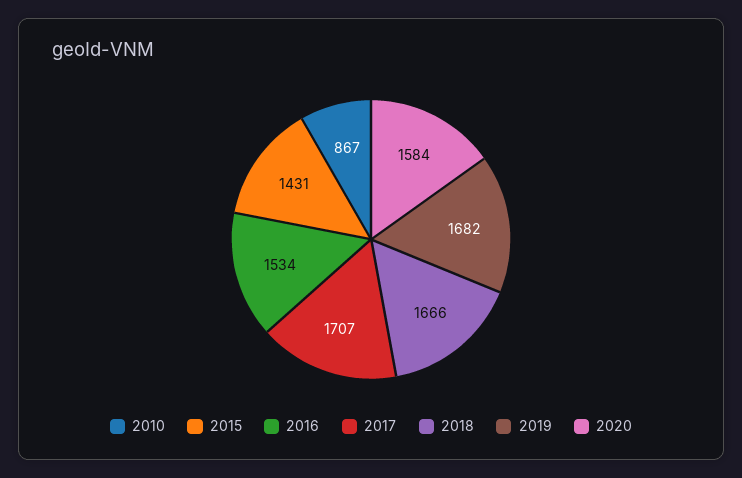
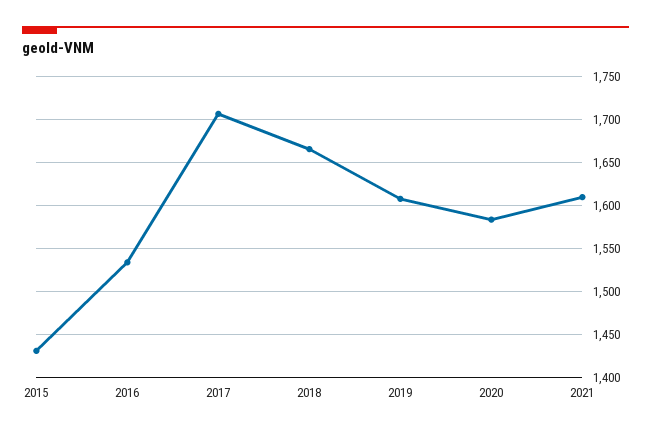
2010: 867 -> none
2019: 1682 -> 1610
2021: none -> 1610

